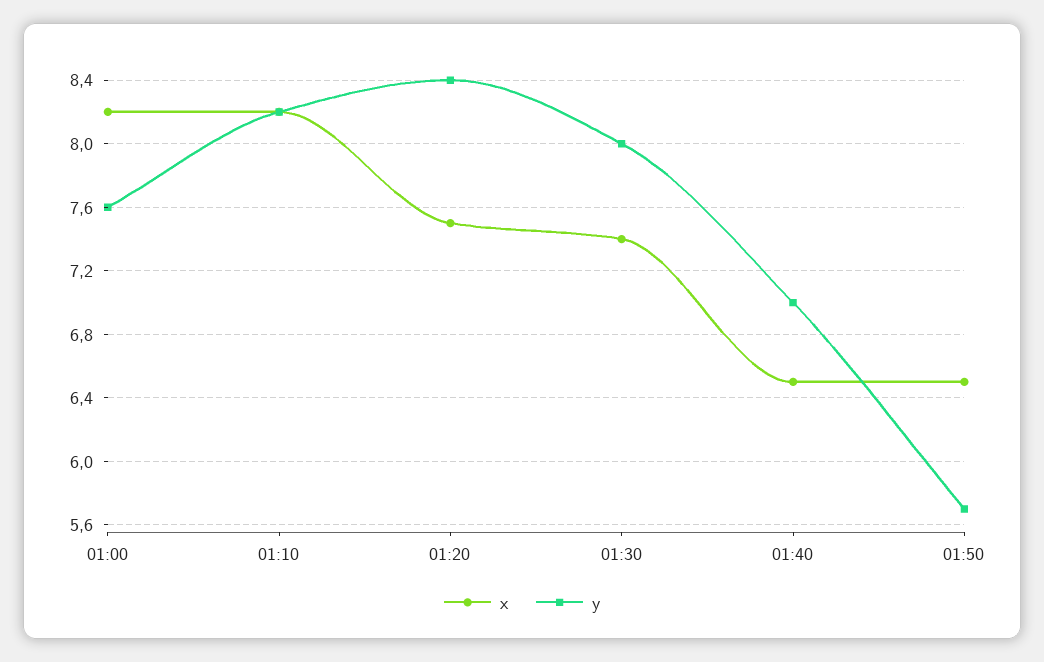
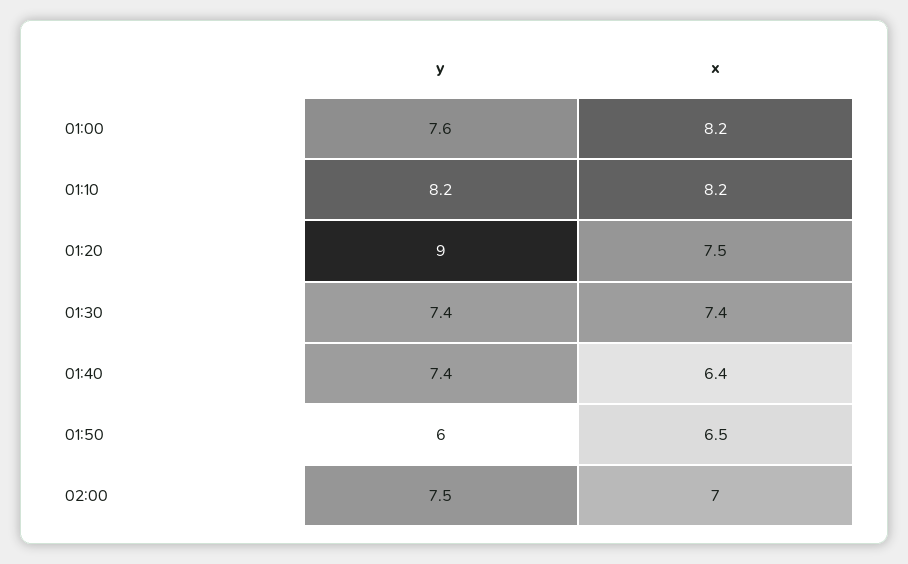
y, 01:20: 8.4 -> 9
y, 01:30: 8 -> 7.4
x, 01:40: 6.5 -> 6.4
y, 01:40: 7 -> 7.4
y, 01:50: 5.7 -> 6
y, 02:00: none -> 7.5
x, 02:00: none -> 7

